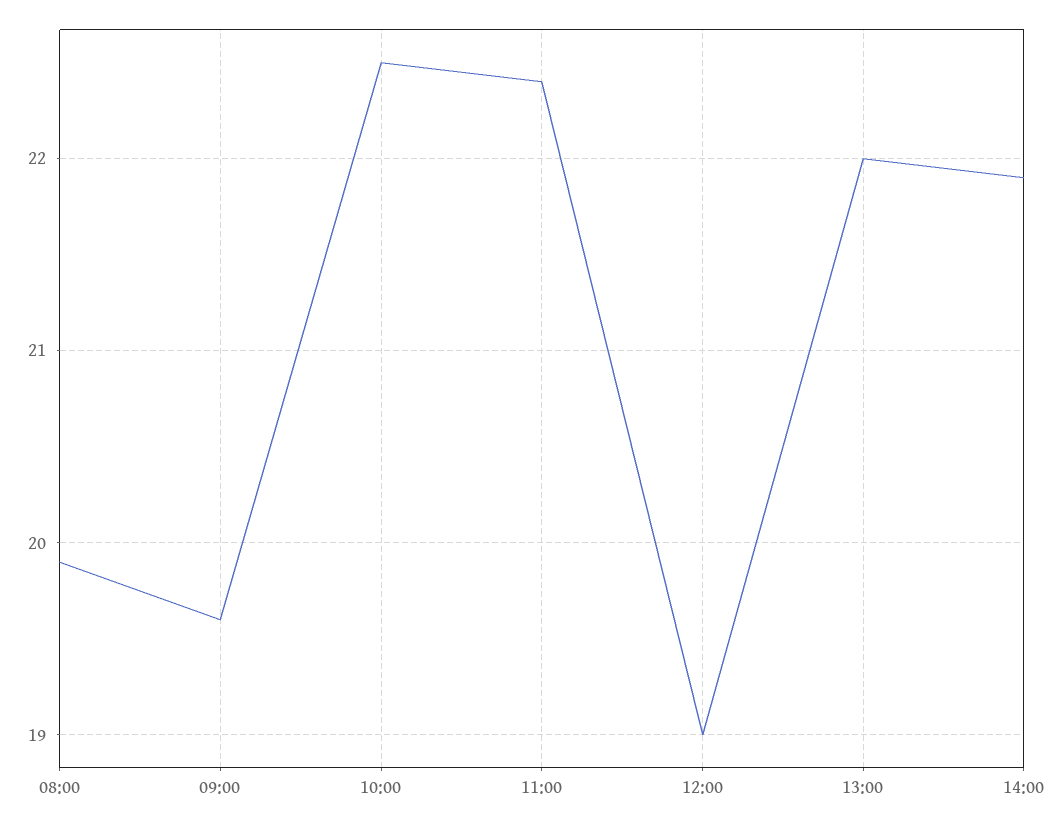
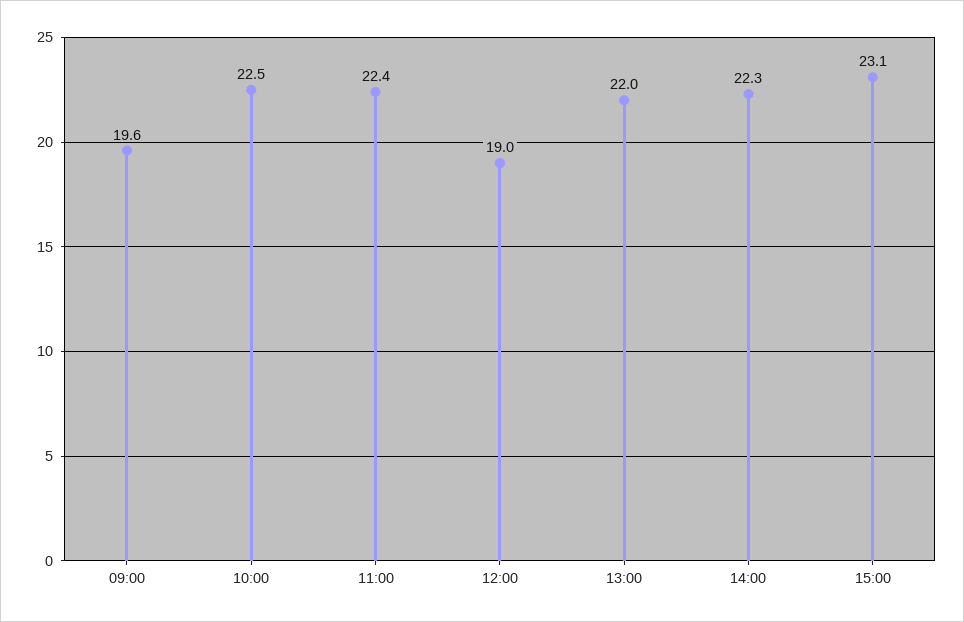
08:00: 19.9 -> none
14:00: 21.9 -> 22.3
15:00: none -> 23.1

